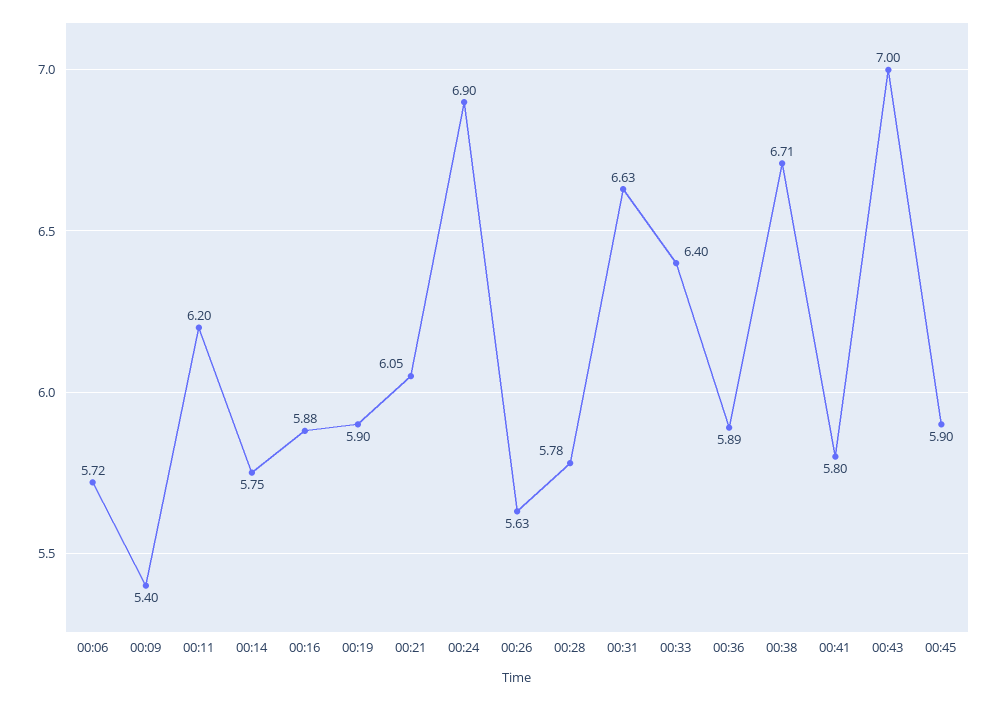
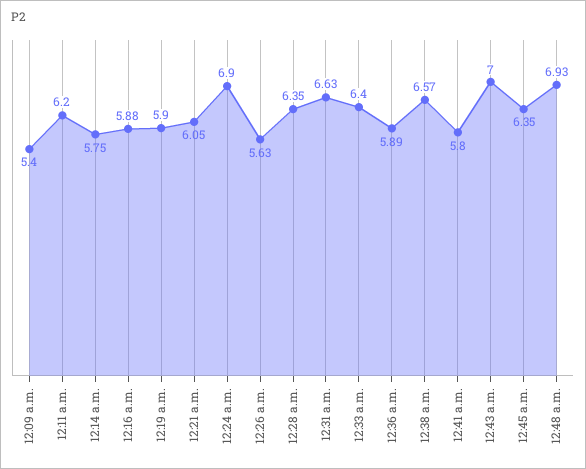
00:06: 5.72 -> none
00:28: 5.78 -> 6.35
00:38: 6.71 -> 6.57
00:45: 5.9 -> 6.35
12:48 a.m.: none -> 6.93

